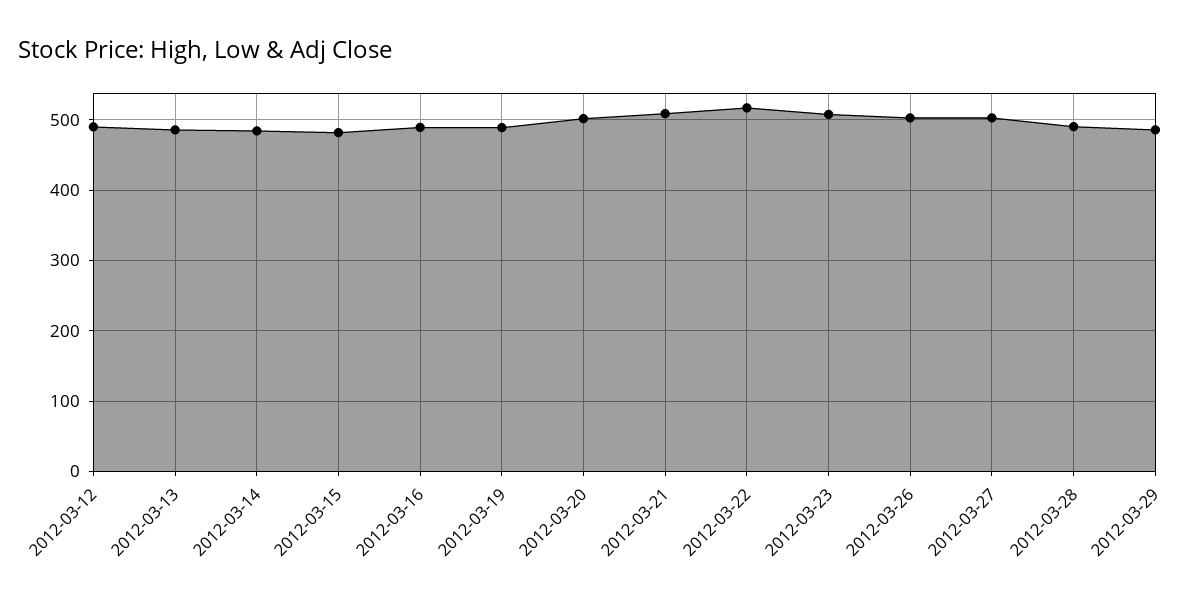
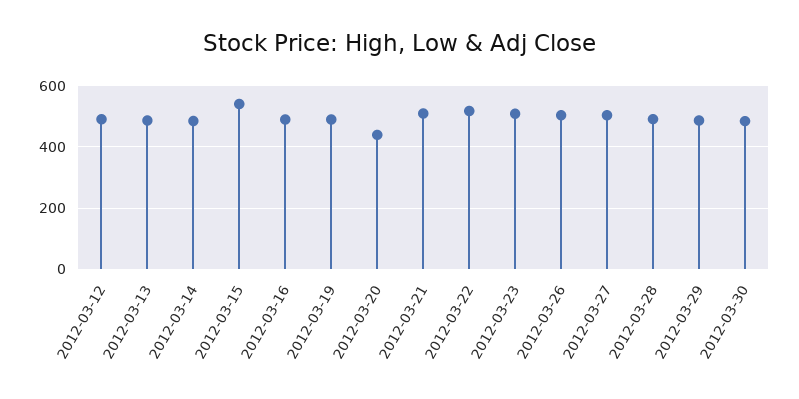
2012-03-15: 480 -> 540
2012-03-20: 500 -> 440
2012-03-30: none -> 480

